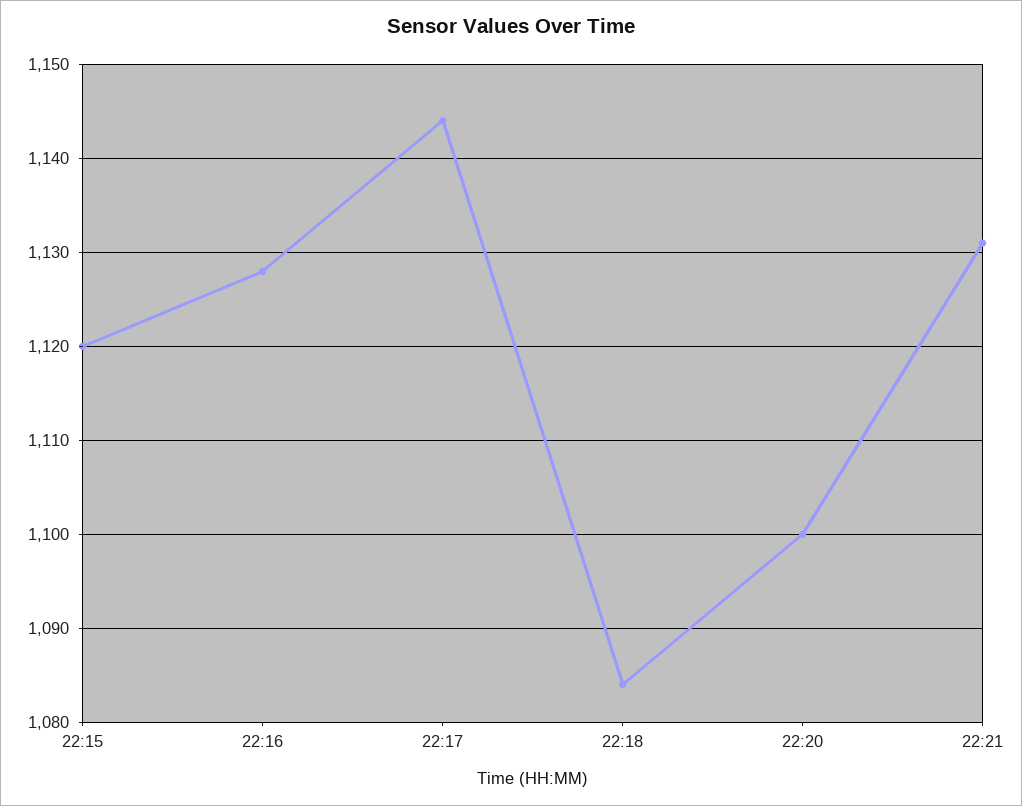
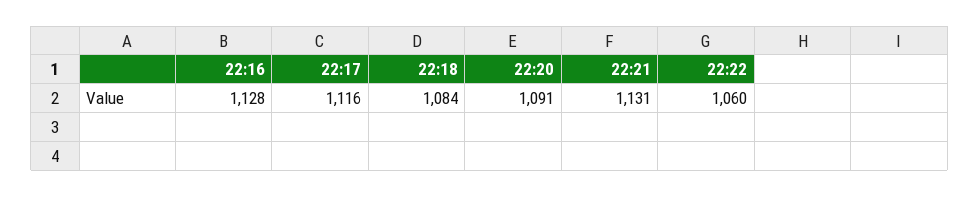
22:15: 1120 -> none
22:17: 1144 -> 1116
22:20: 1100 -> 1091
22:22: none -> 1060

